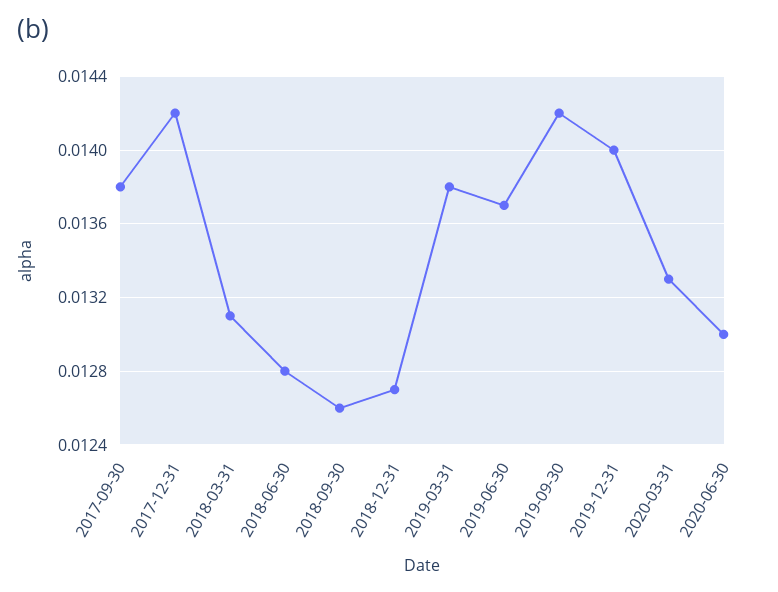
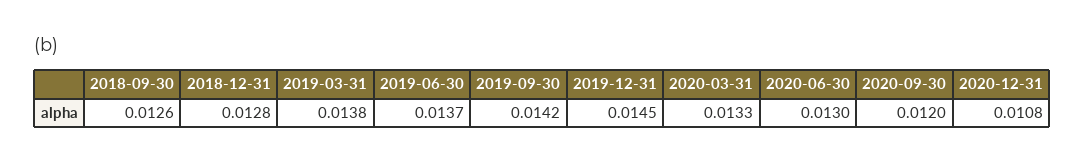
2017-09-30: 0.0138 -> none
2017-12-31: 0.0142 -> none
2018-03-31: 0.0131 -> none
2018-06-30: 0.0128 -> none
2018-12-31: 0.0127 -> 0.0128
2019-12-31: 0.014 -> 0.0145
2020-09-30: none -> 0.012
2020-12-31: none -> 0.0108

